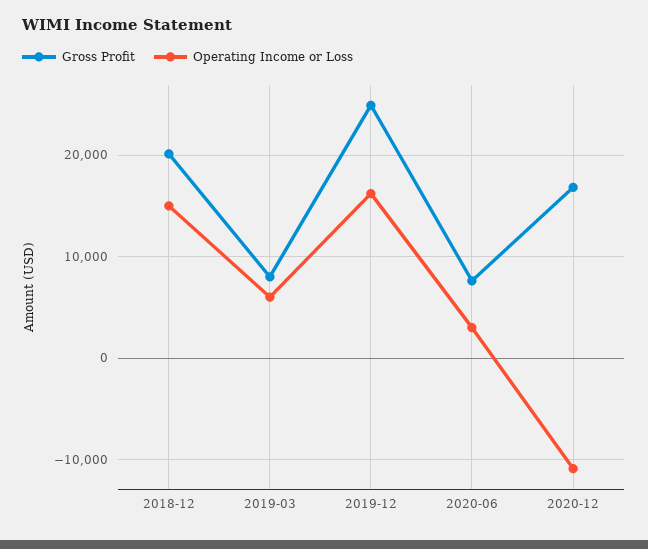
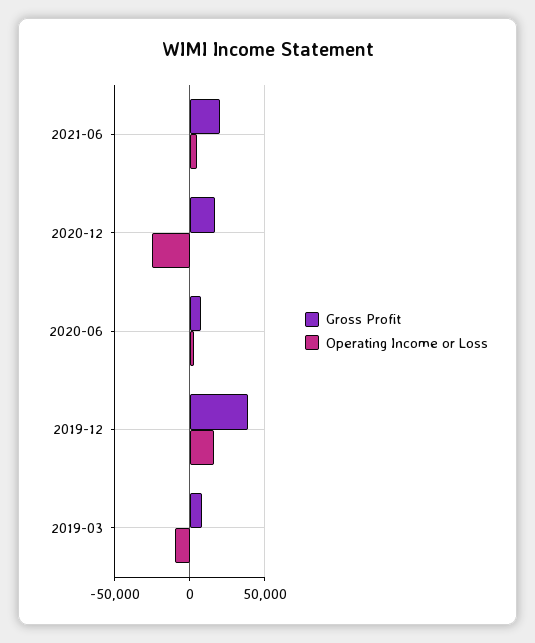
Gross Profit, 2018-12: 20000 -> none
Operating Income or Loss, 2018-12: 15000 -> none
Operating Income or Loss, 2019-03: 6000 -> -10000
Gross Profit, 2019-12: 25000 -> 40000
Operating Income or Loss, 2020-12: -11000 -> -25000
Gross Profit, 2021-06: none -> 20000
Operating Income or Loss, 2021-06: none -> 5000

